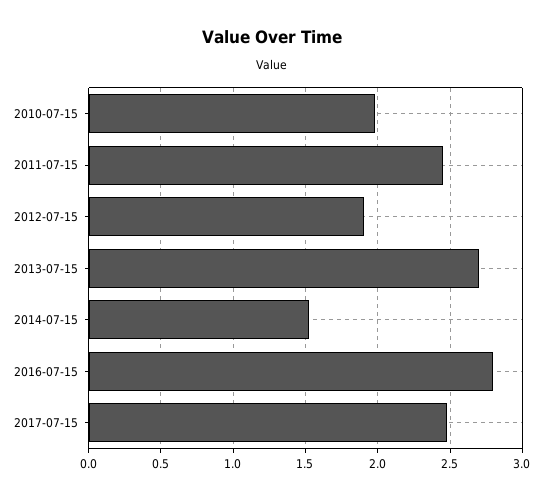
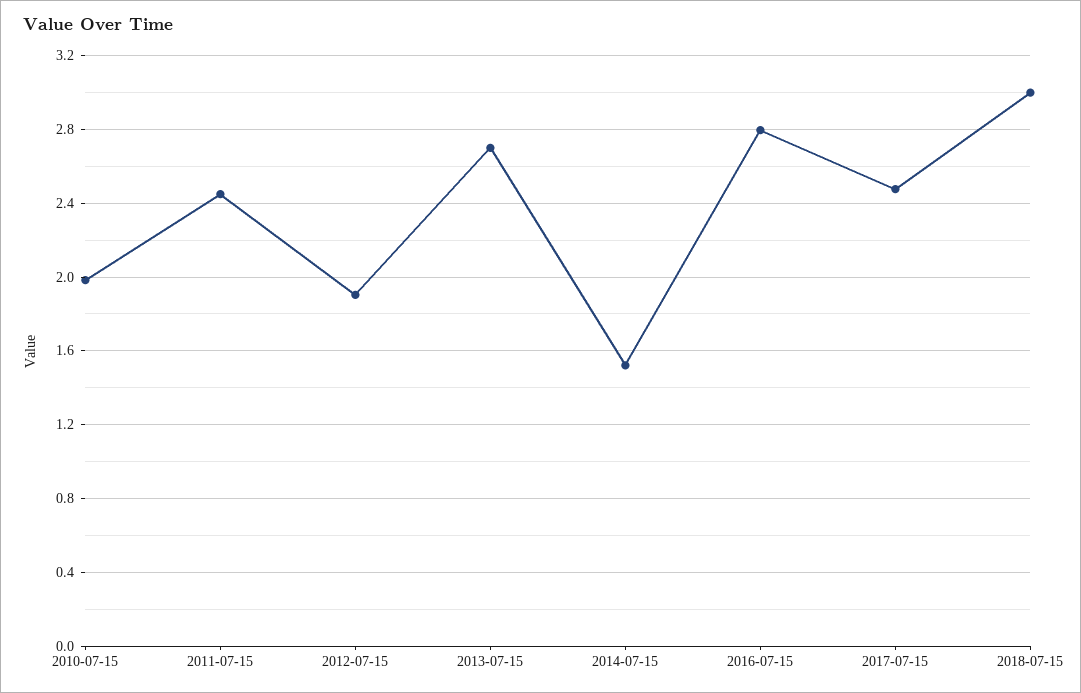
2018-07-15: none -> 3

